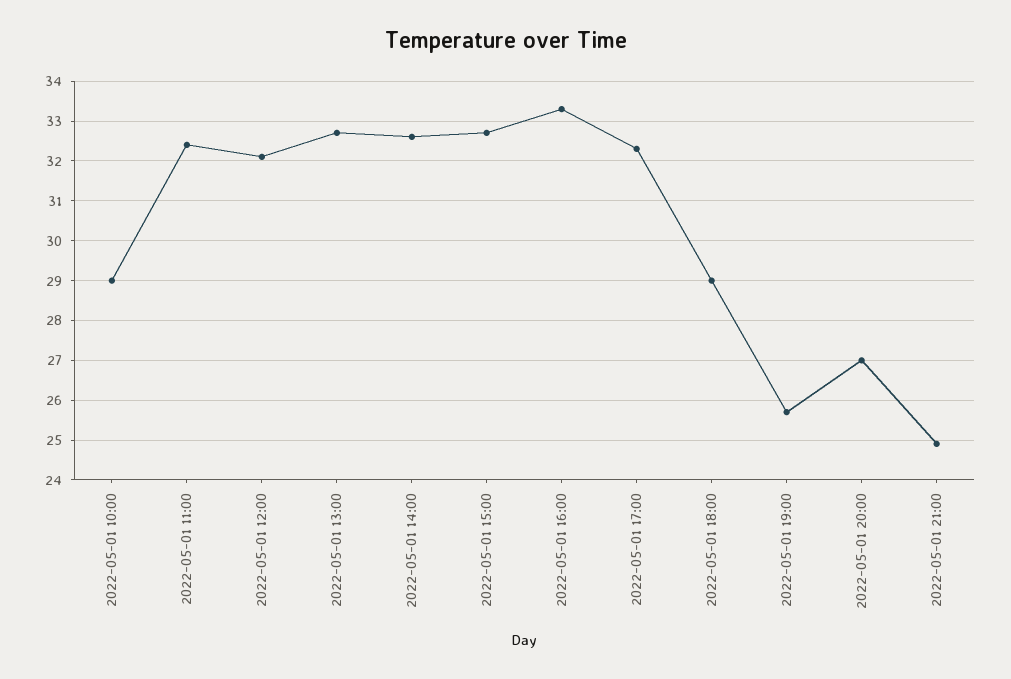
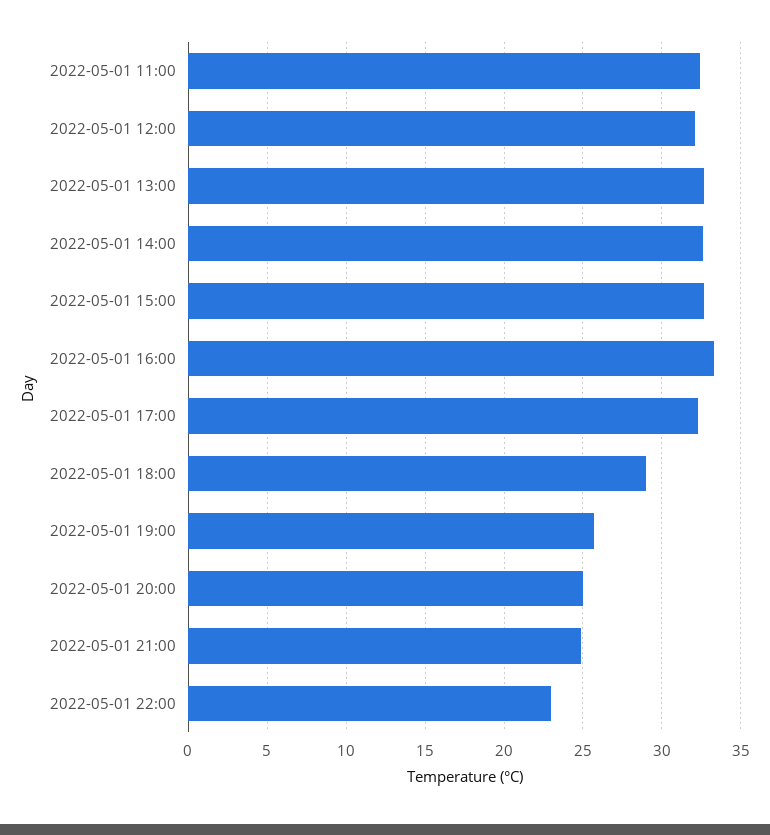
2022-05-01 10:00: 29 -> none
2022-05-01 20:00: 27 -> 25
2022-05-01 22:00: none -> 23

